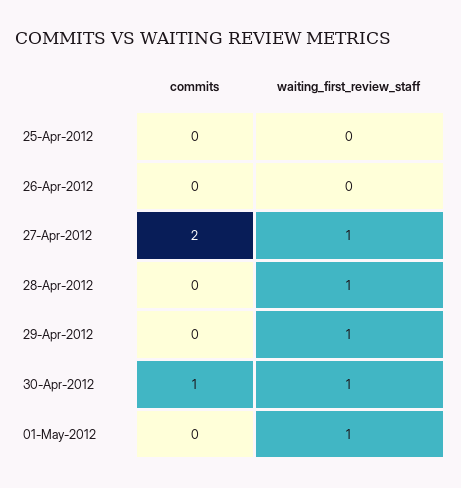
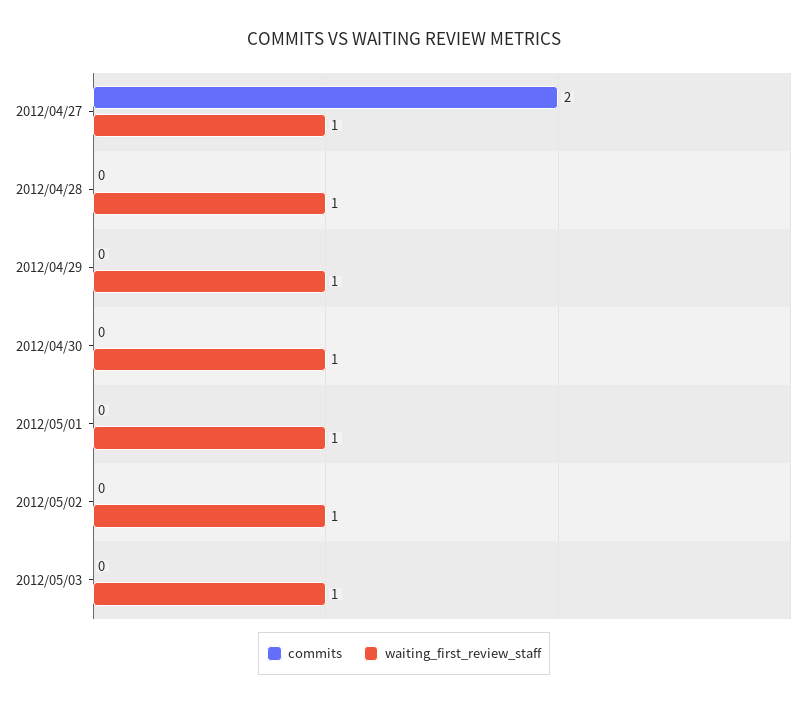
commits, 25-Apr-2012: 0 -> none
waiting_first_review_staff, 25-Apr-2012: 0 -> none
commits, 26-Apr-2012: 0 -> none
waiting_first_review_staff, 26-Apr-2012: 0 -> none
commits, 30-Apr-2012: 1 -> 0
commits, 2012/05/02: none -> 0
waiting_first_review_staff, 2012/05/02: none -> 1
commits, 2012/05/03: none -> 0
waiting_first_review_staff, 2012/05/03: none -> 1

